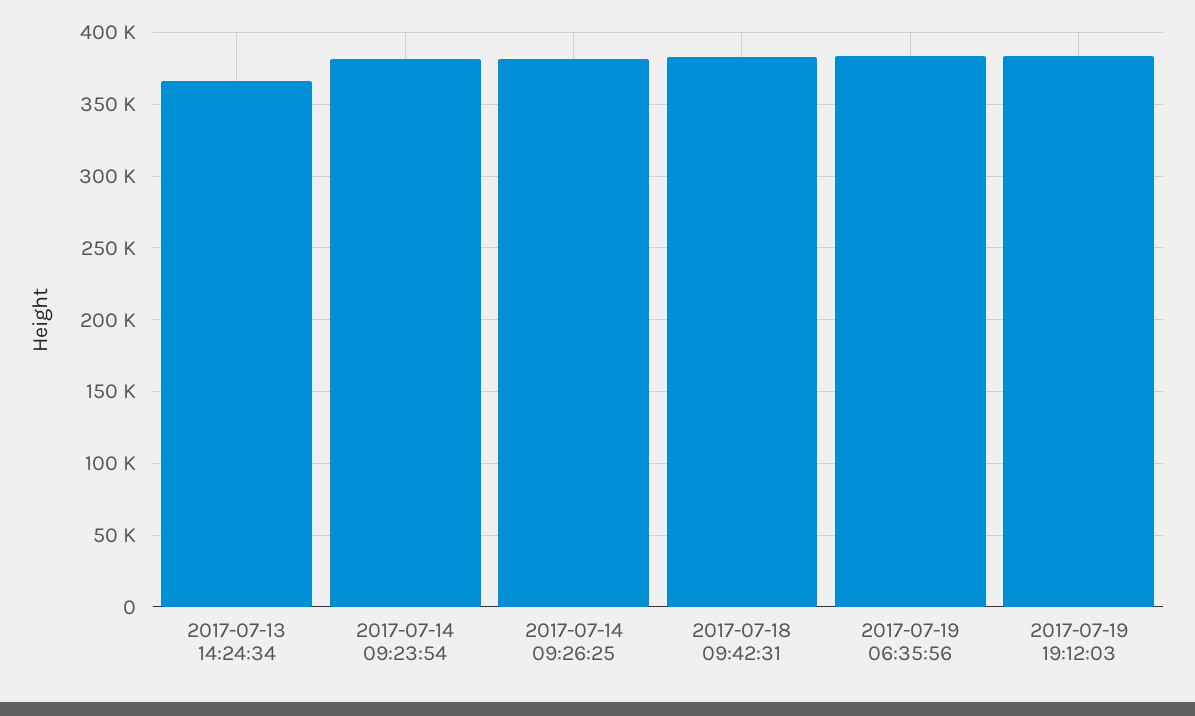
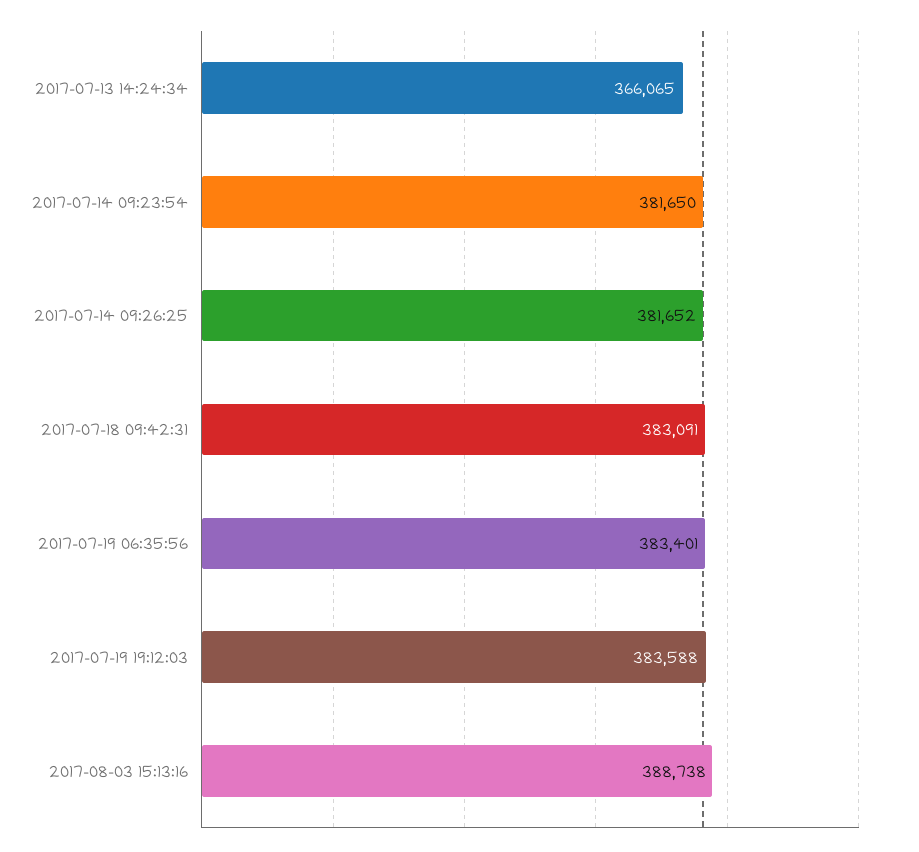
2017-08-03 15:13:16: none -> 388738

